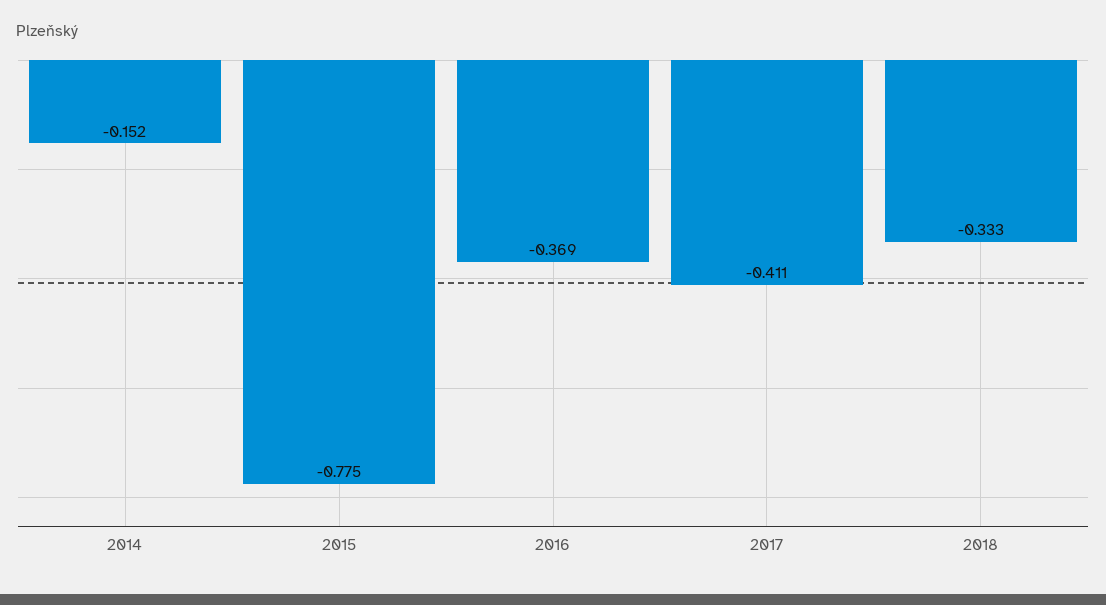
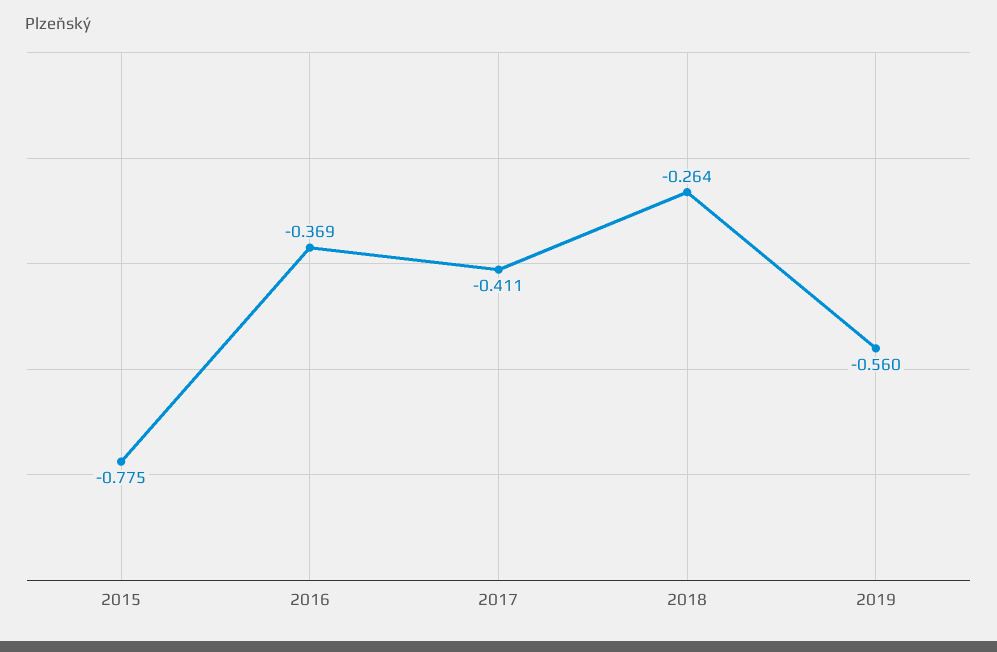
2014: -0.152 -> none
2018: -0.333 -> -0.264
2019: none -> -0.56

